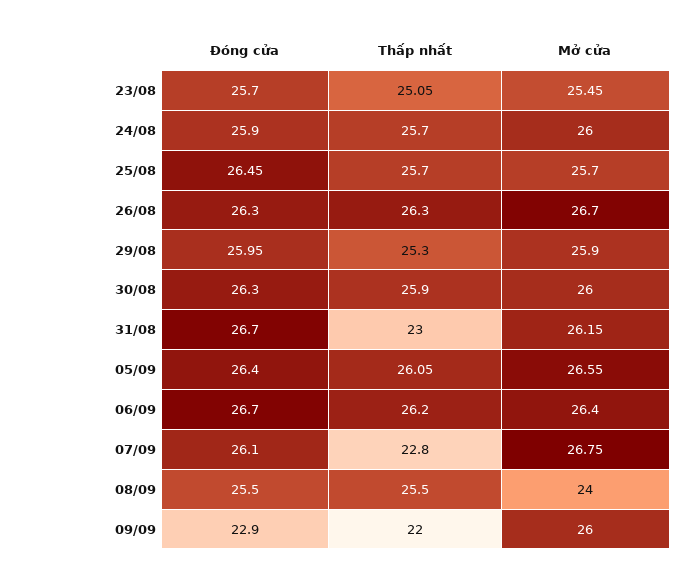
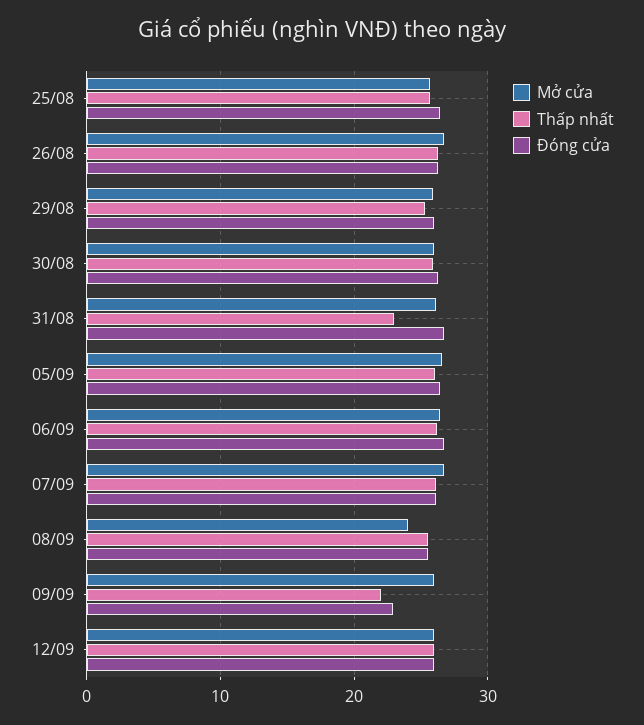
Đóng cửa, 23/08: 25.7 -> none
Thấp nhất, 23/08: 25.05 -> none
Mở cửa, 23/08: 25.45 -> none
Đóng cửa, 24/08: 25.9 -> none
Thấp nhất, 24/08: 25.7 -> none
Mở cửa, 24/08: 26 -> none
Thấp nhất, 07/09: 22.8 -> 26
Mở cửa, 12/09: none -> 26
Thấp nhất, 12/09: none -> 26
Đóng cửa, 12/09: none -> 26

